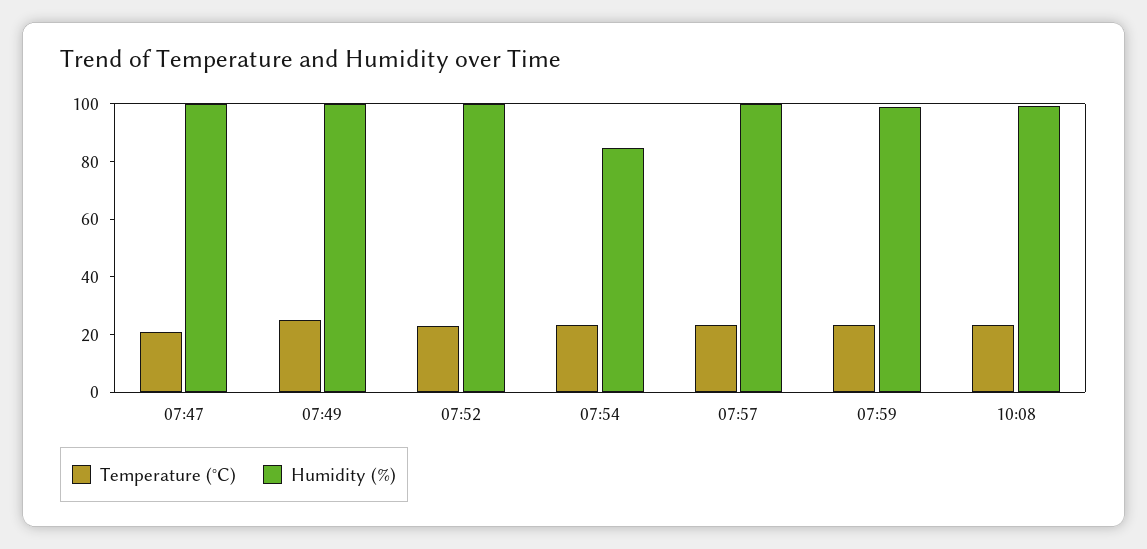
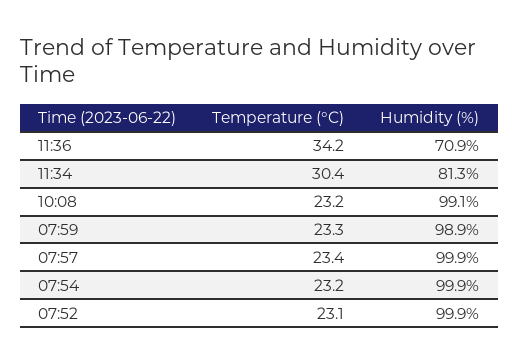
Temperature (°C), 07:47: 20 -> none
Humidity (%), 07:47: 100 -> none
Temperature (°C), 07:49: 25 -> none
Humidity (%), 07:49: 100 -> none
Humidity (%), 07:54: 85 -> 99.9
Temperature (°C), 11:36: none -> 34.2
Humidity (%), 11:36: none -> 70.9
Temperature (°C), 11:34: none -> 30.4
Humidity (%), 11:34: none -> 81.3

